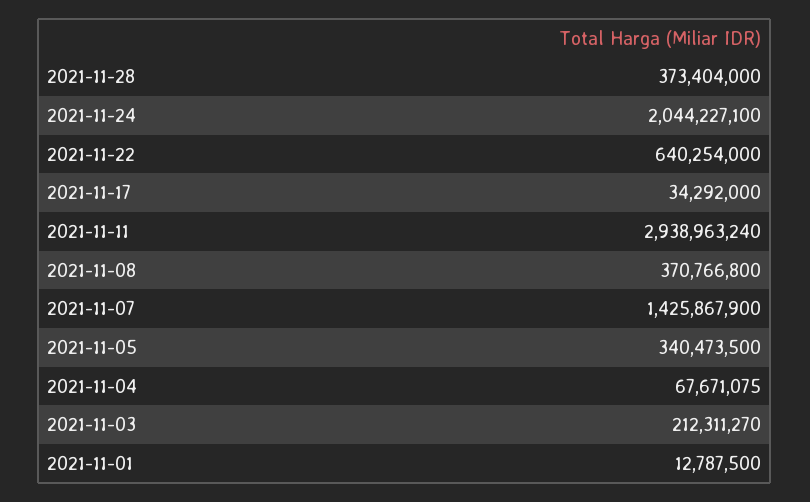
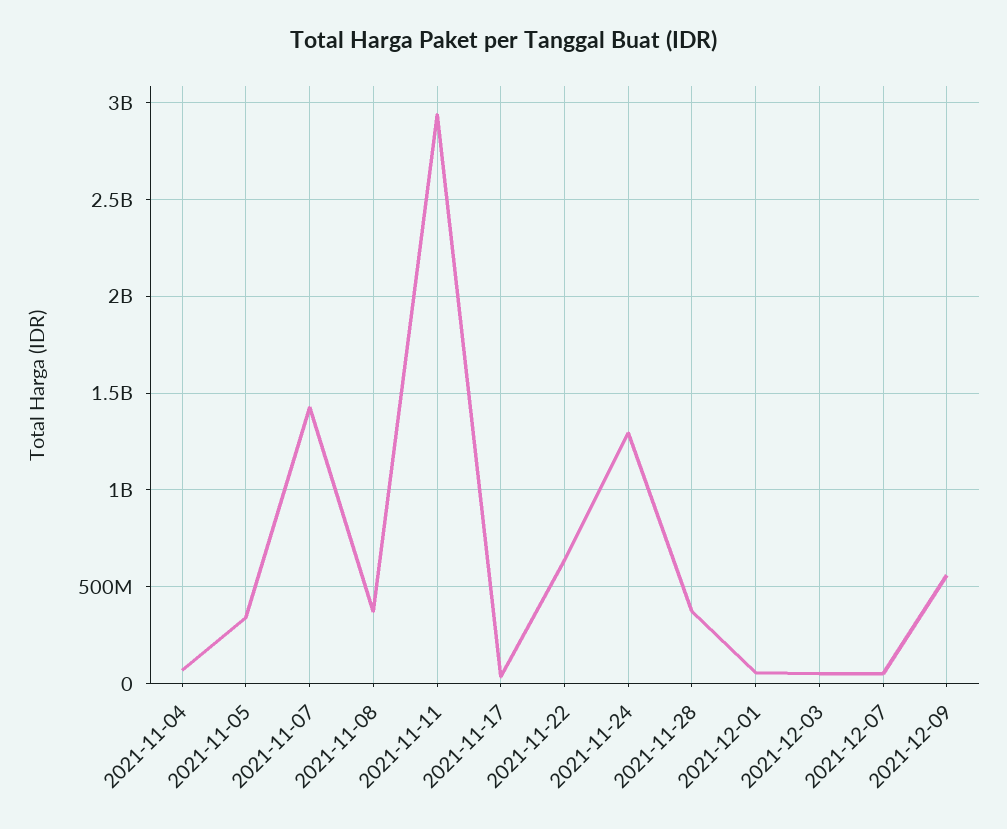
2021-11-24: 2044227100 -> 1300000000
2021-11-03: 212311270 -> none
2021-11-01: 12787500 -> none
2021-12-01: none -> 50000000
2021-12-03: none -> 50000000
2021-12-07: none -> 50000000
2021-12-09: none -> 550000000

